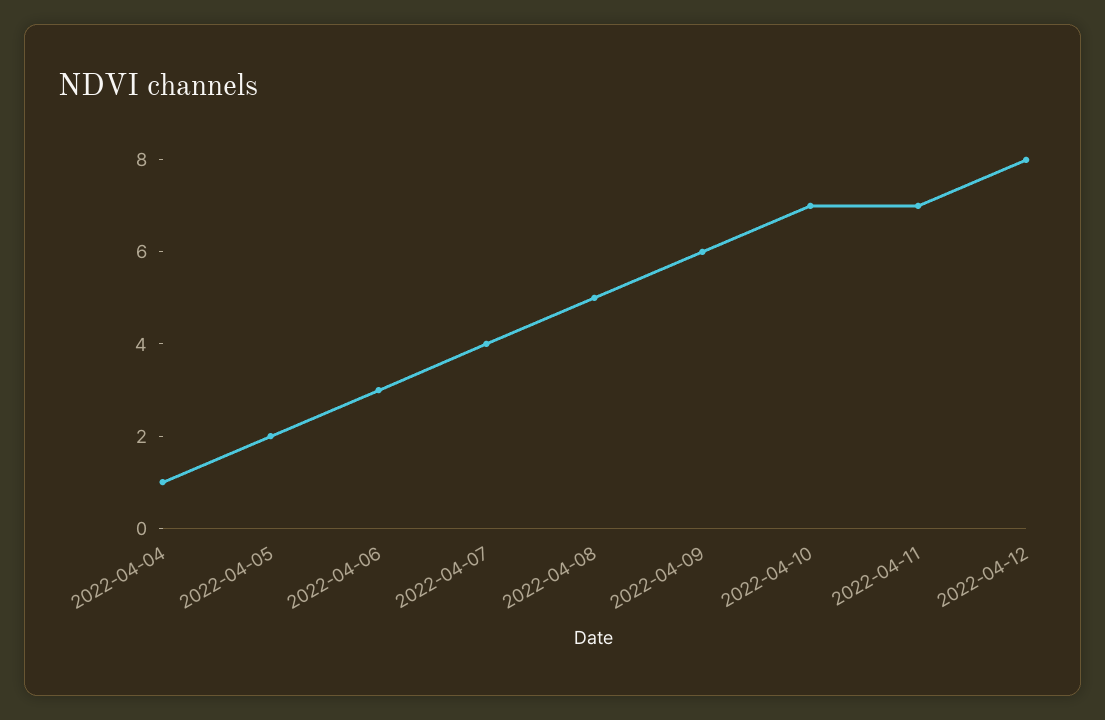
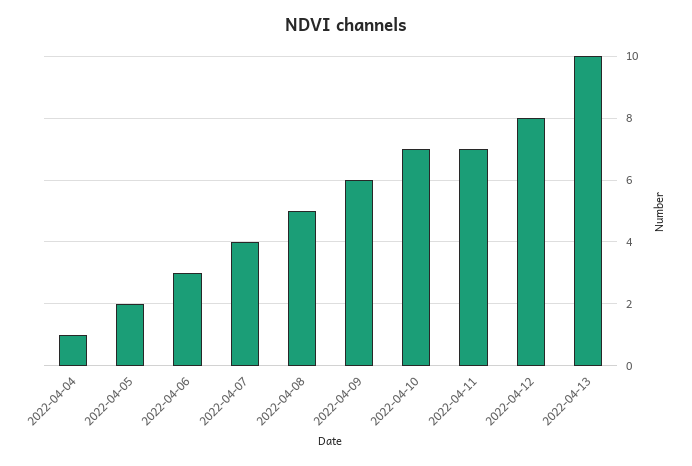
2022-04-13: none -> 10

